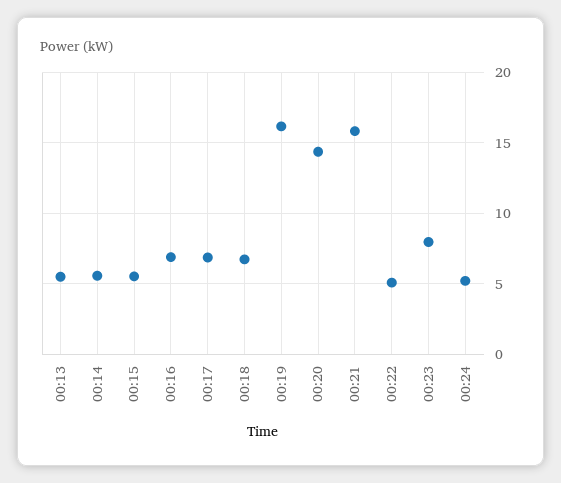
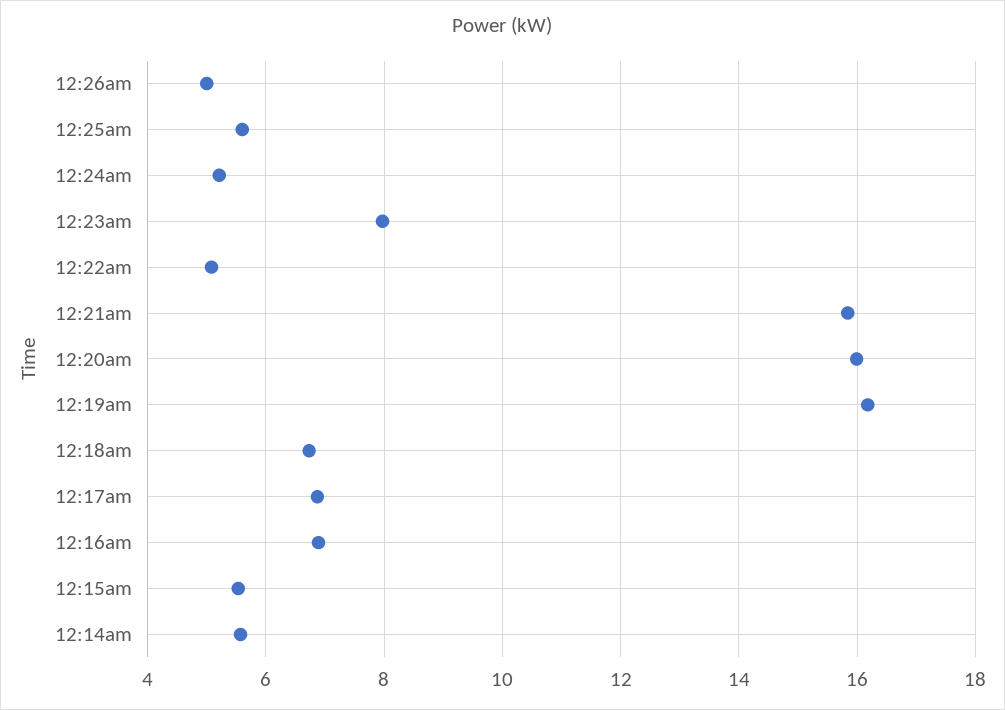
00:13: 5.5 -> none
00:20: 14.5 -> 16
12:26am: none -> 5
12:25am: none -> 5.6

